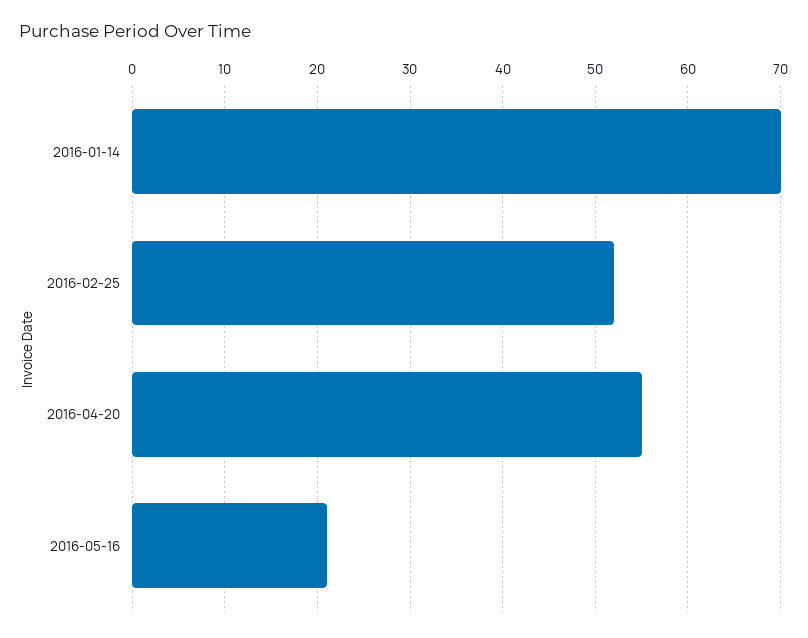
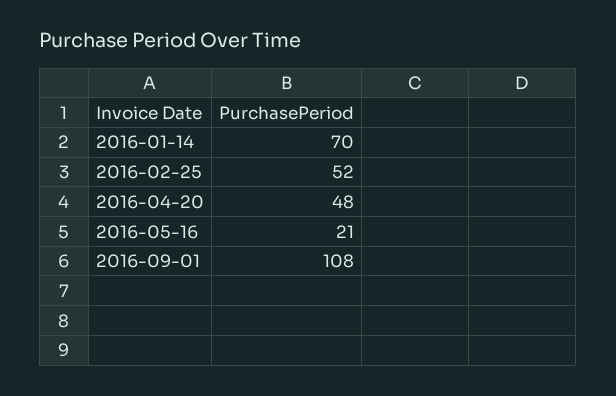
2016-04-20: 55 -> 48
2016-09-01: none -> 108

